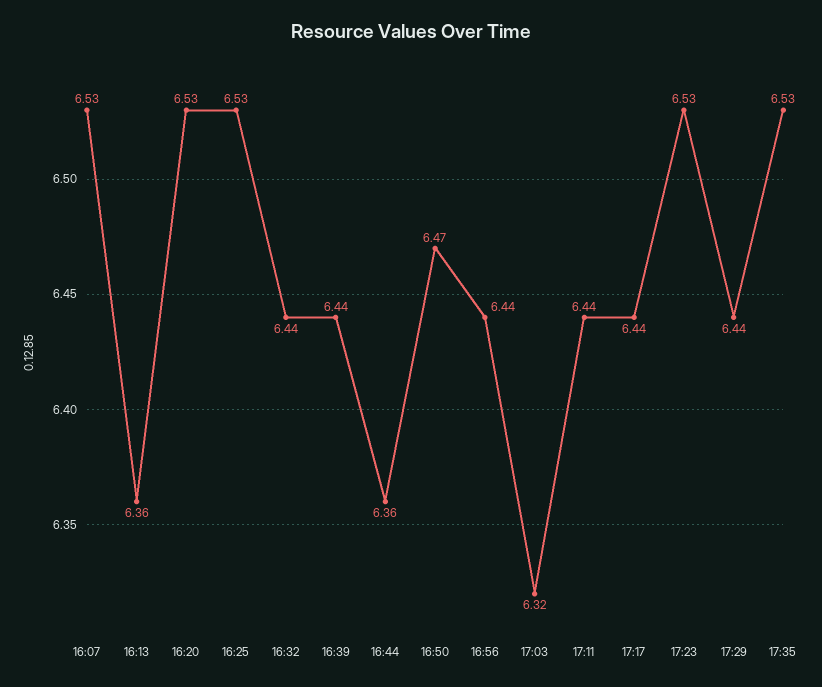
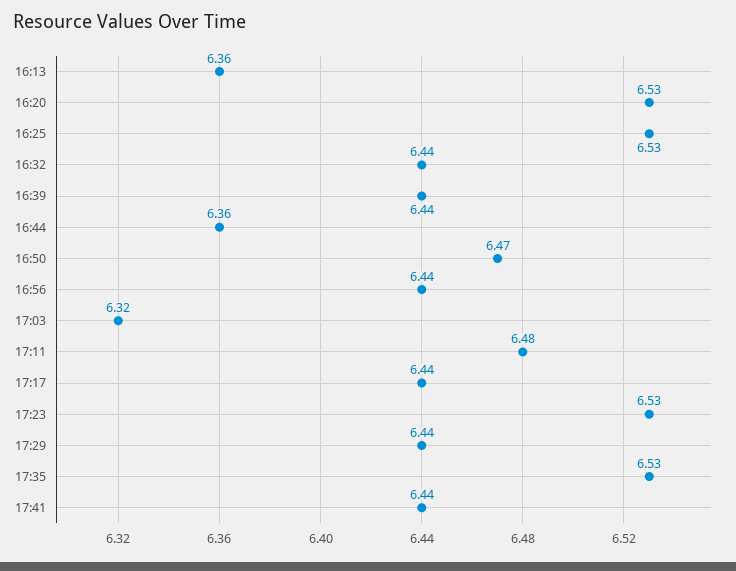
16:07: 6.53 -> none
17:11: 6.44 -> 6.48
17:41: none -> 6.44

